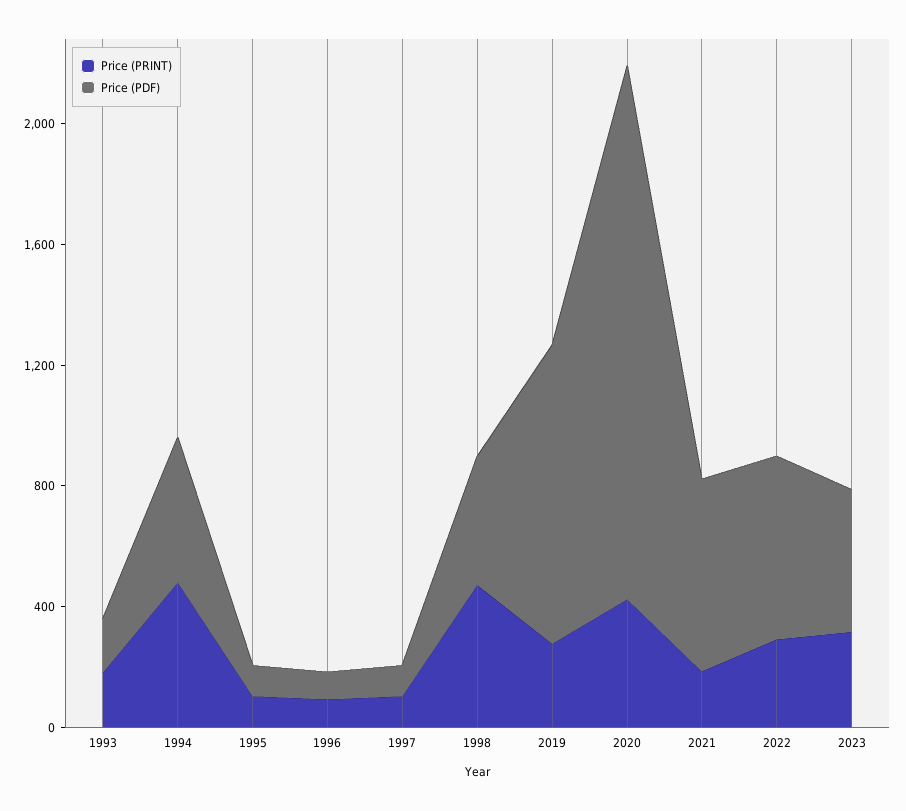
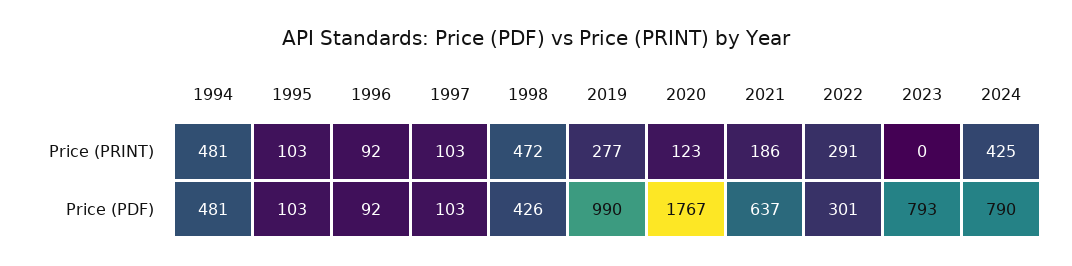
Price (PRINT), 1993: 200 -> none
Price (PDF), 1993: 200 -> none
Price (PRINT), 2020: 400 -> 123
Price (PDF), 2022: 600 -> 301
Price (PRINT), 2023: 300 -> 0
Price (PDF), 2023: 500 -> 793
Price (PRINT), 2024: none -> 425
Price (PDF), 2024: none -> 790

